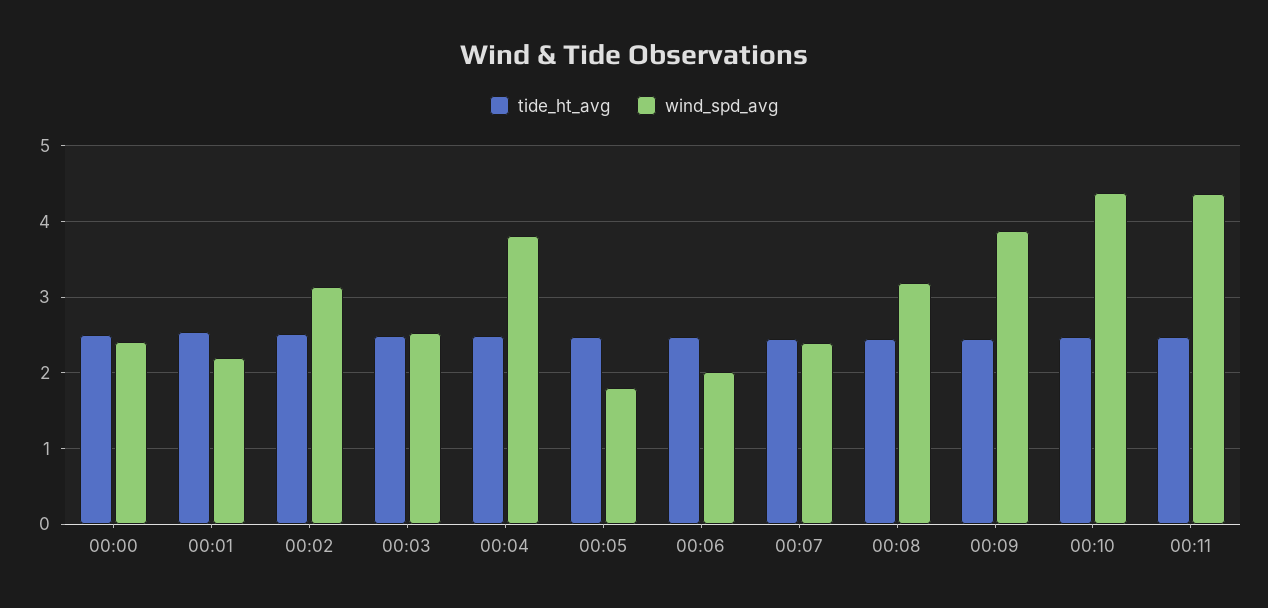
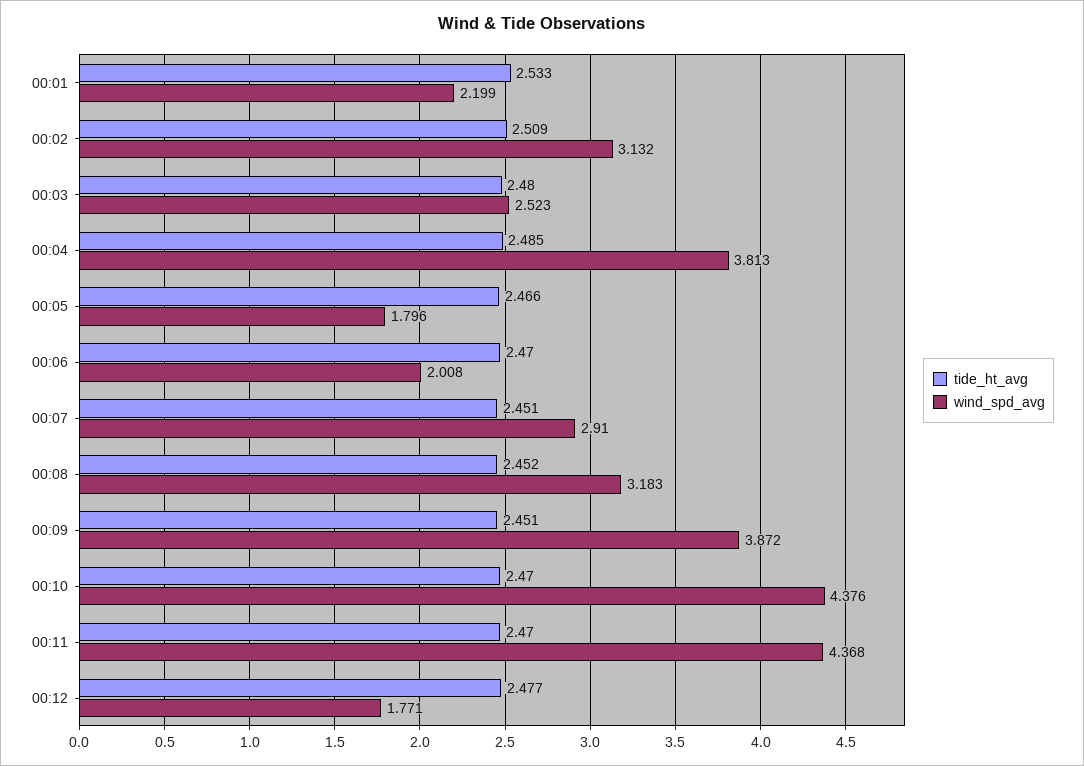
tide_ht_avg, 00:00: 2.5 -> none
wind_spd_avg, 00:00: 2.4 -> none
wind_spd_avg, 00:07: 2.4 -> 2.91
tide_ht_avg, 00:12: none -> 2.477
wind_spd_avg, 00:12: none -> 1.771

